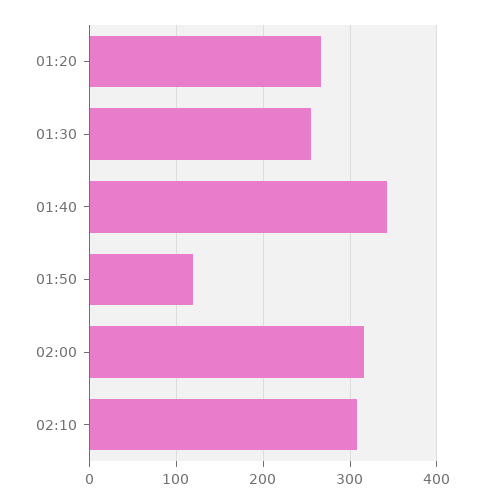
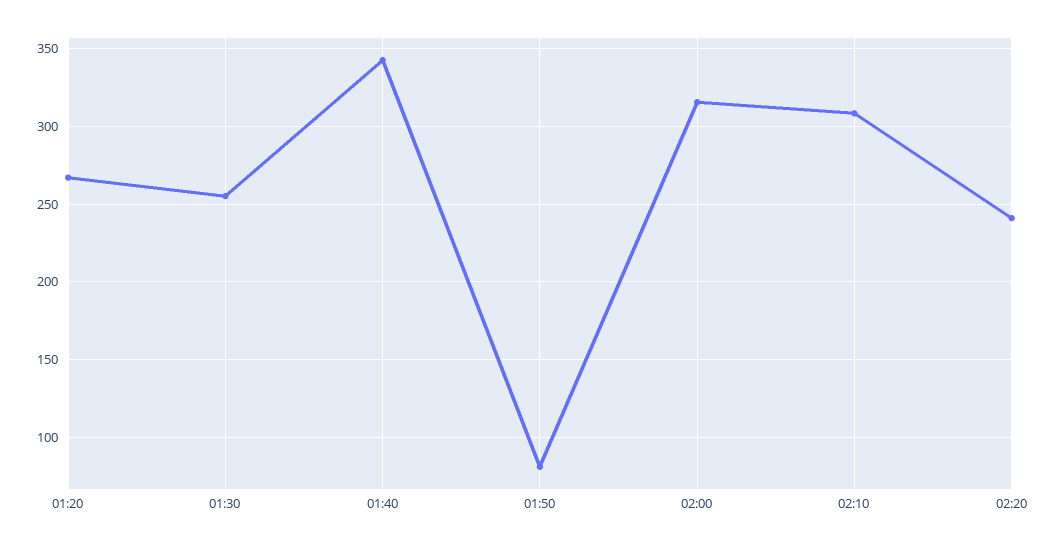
01:50: 120 -> 80
02:20: none -> 240

